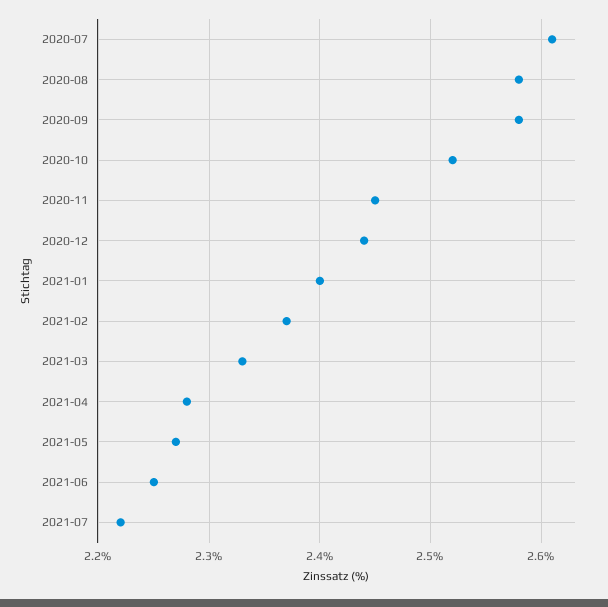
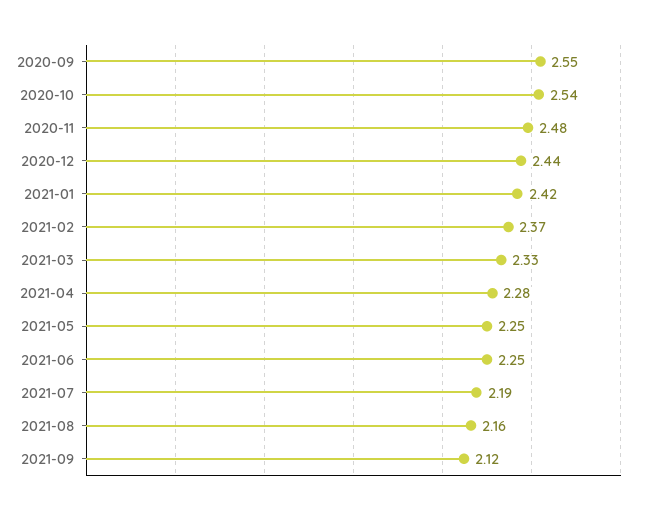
2020-07: 2.61 -> none
2020-08: 2.58 -> none
2020-09: 2.58 -> 2.55
2020-10: 2.52 -> 2.54
2020-11: 2.45 -> 2.48
2021-01: 2.4 -> 2.42
2021-05: 2.27 -> 2.25
2021-07: 2.22 -> 2.19
2021-08: none -> 2.16
2021-09: none -> 2.12

